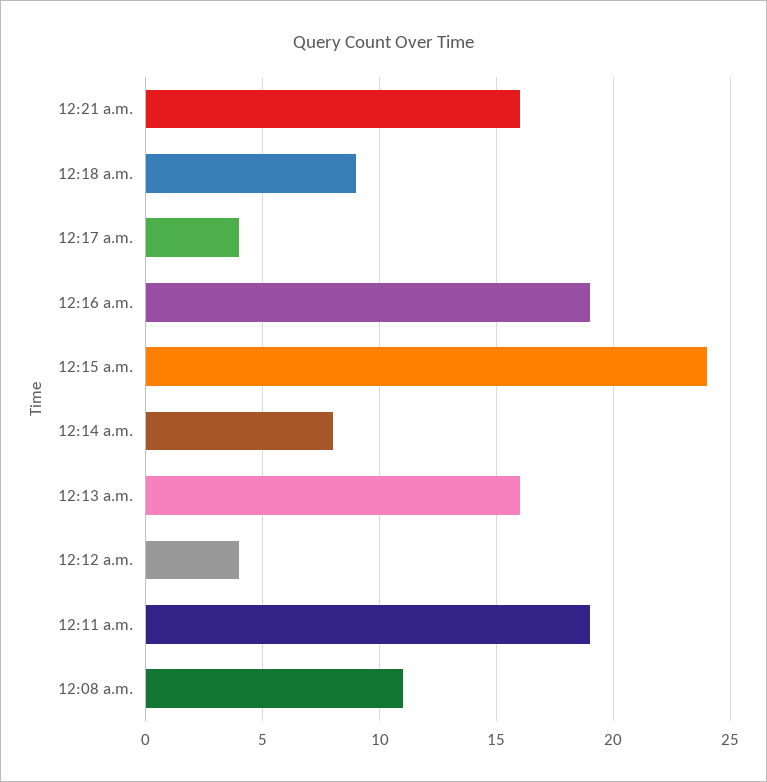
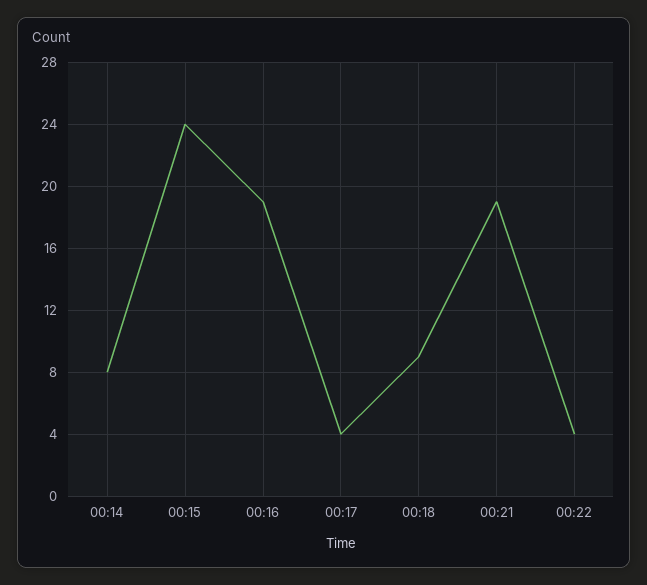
12:21 a.m.: 16 -> 19
12:13 a.m.: 16 -> none
12:12 a.m.: 4 -> none
12:11 a.m.: 19 -> none
12:08 a.m.: 11 -> none
00:22: none -> 4

